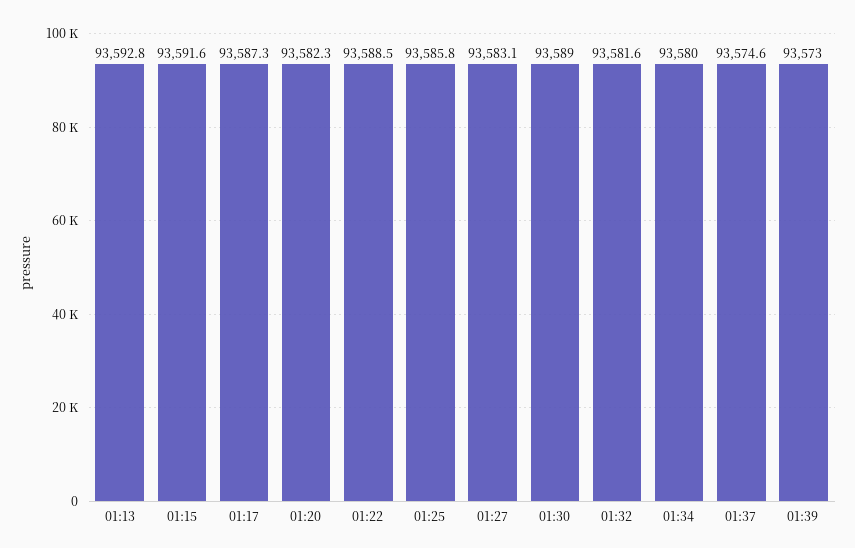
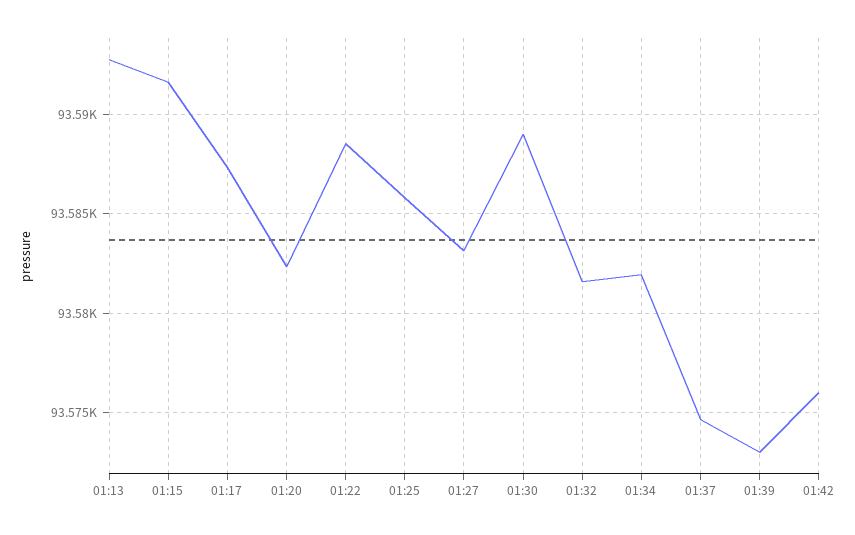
01:34: 93580 -> 93582
01:42: none -> 93576

